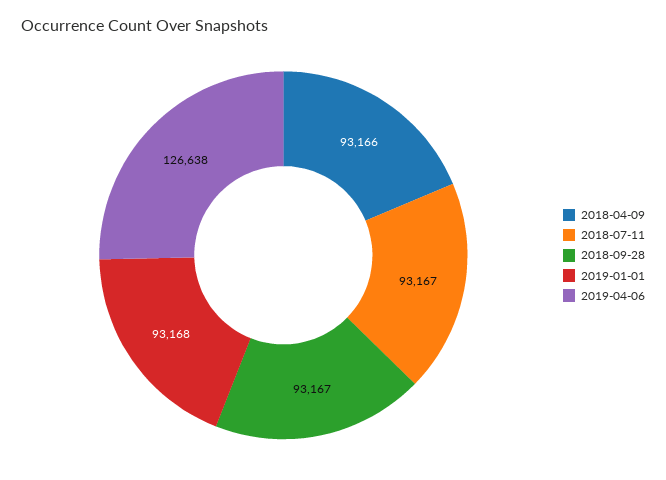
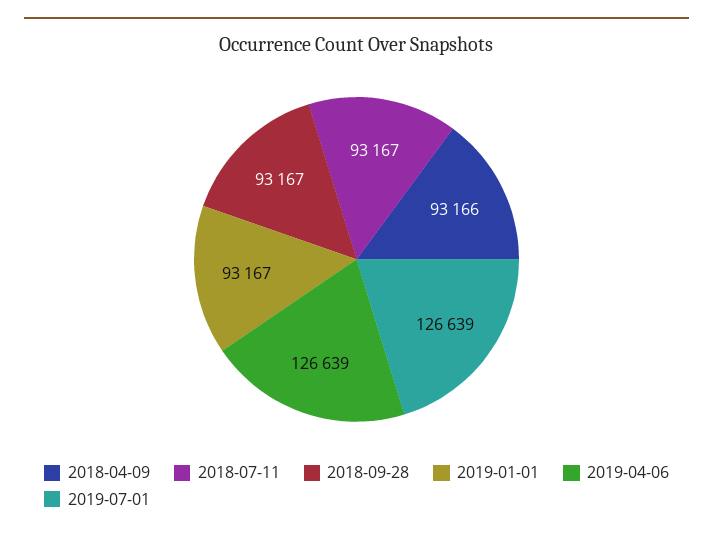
2019-01-01: 93168 -> 93167
2019-04-06: 126638 -> 126639
2019-07-01: none -> 126639

